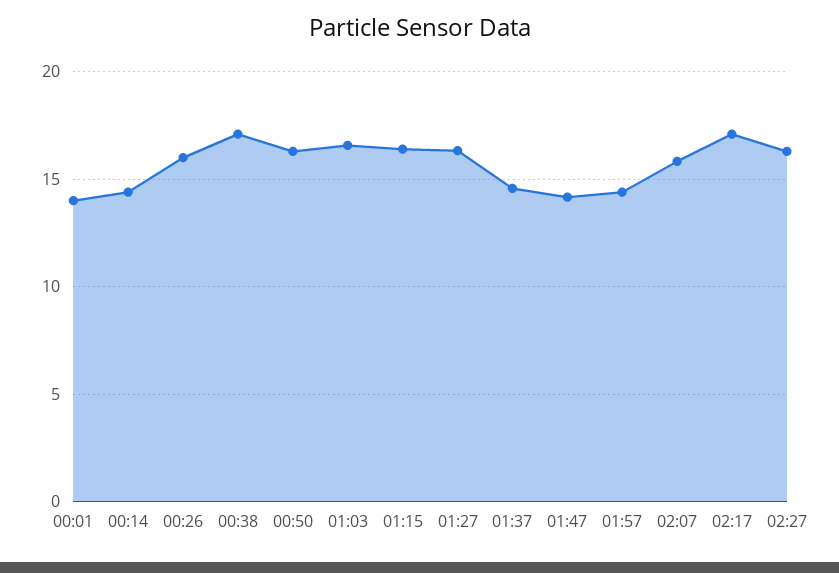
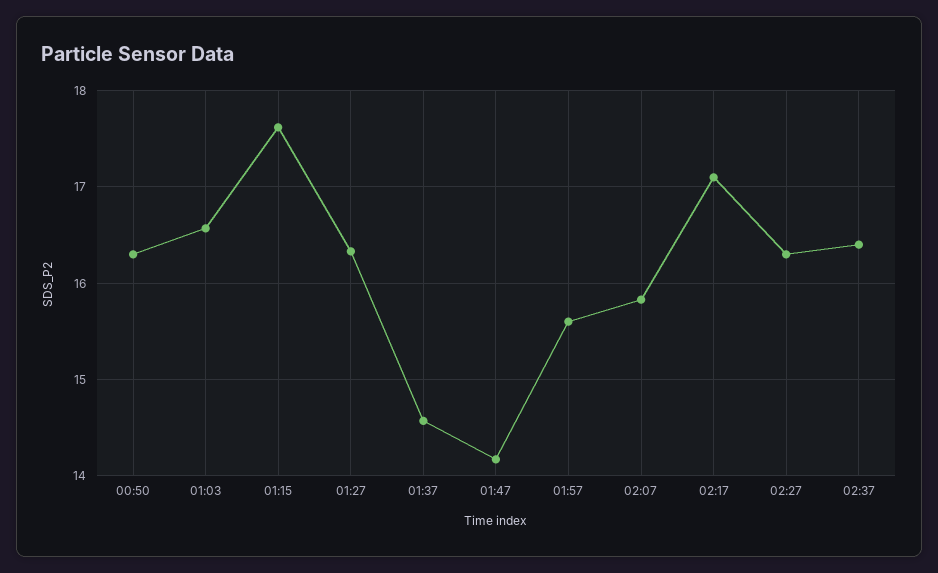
00:01: 14 -> none
00:14: 14.5 -> none
00:26: 16 -> none
00:38: 17 -> none
01:15: 16.5 -> 17.6
01:57: 14.5 -> 15.6
02:37: none -> 16.4

